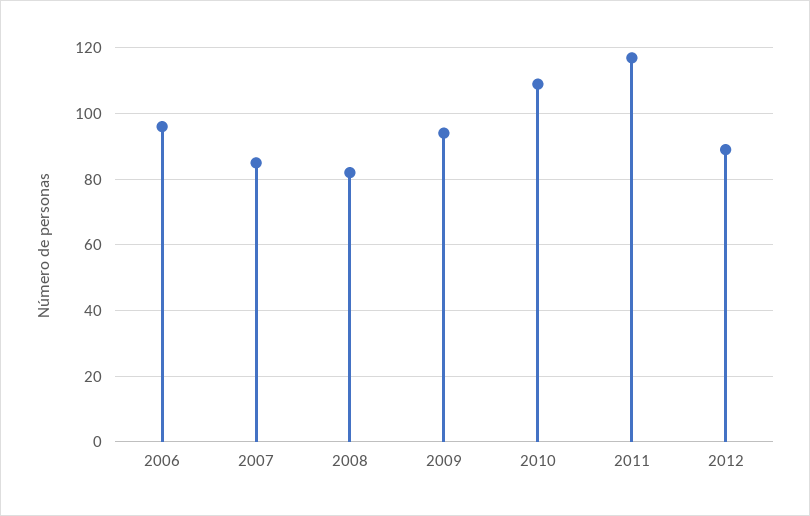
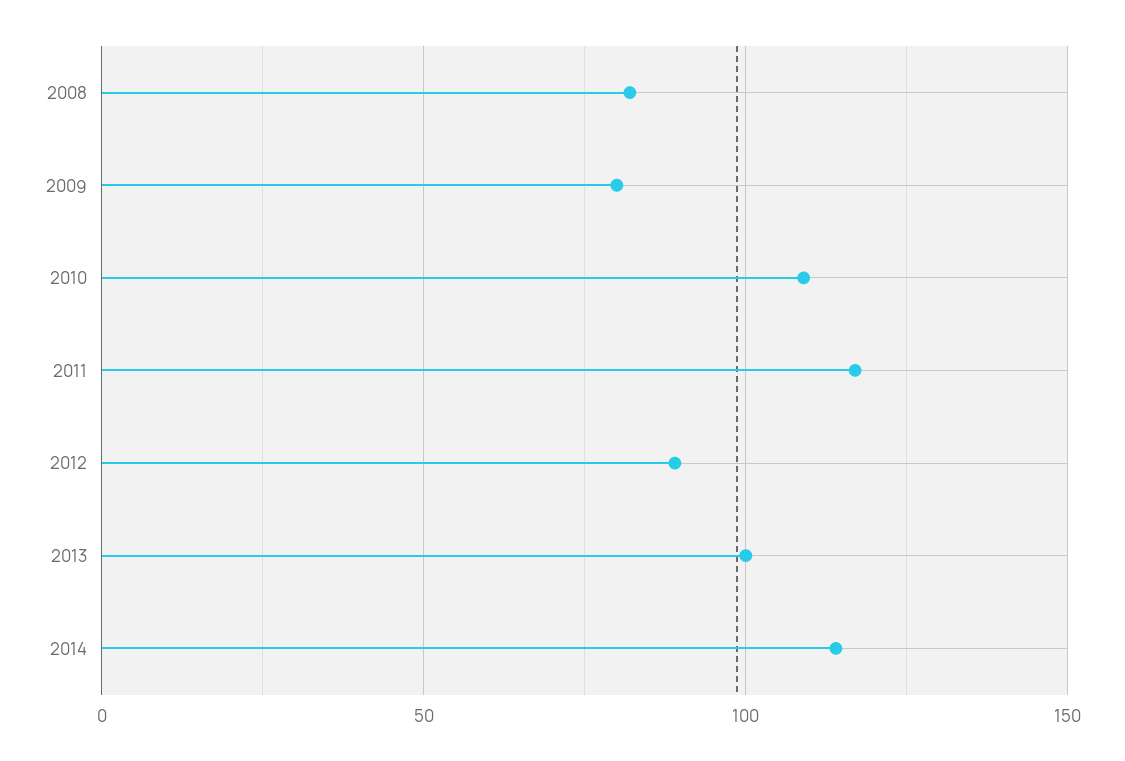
2006: 95 -> none
2007: 85 -> none
2009: 95 -> 80
2013: none -> 100
2014: none -> 115

